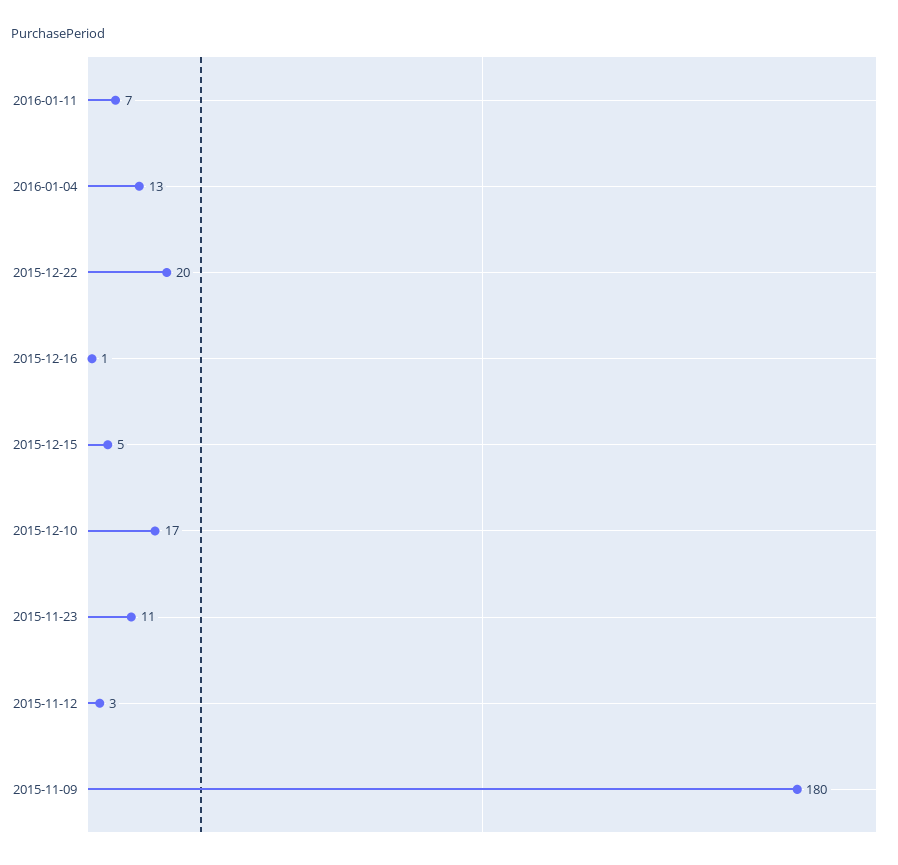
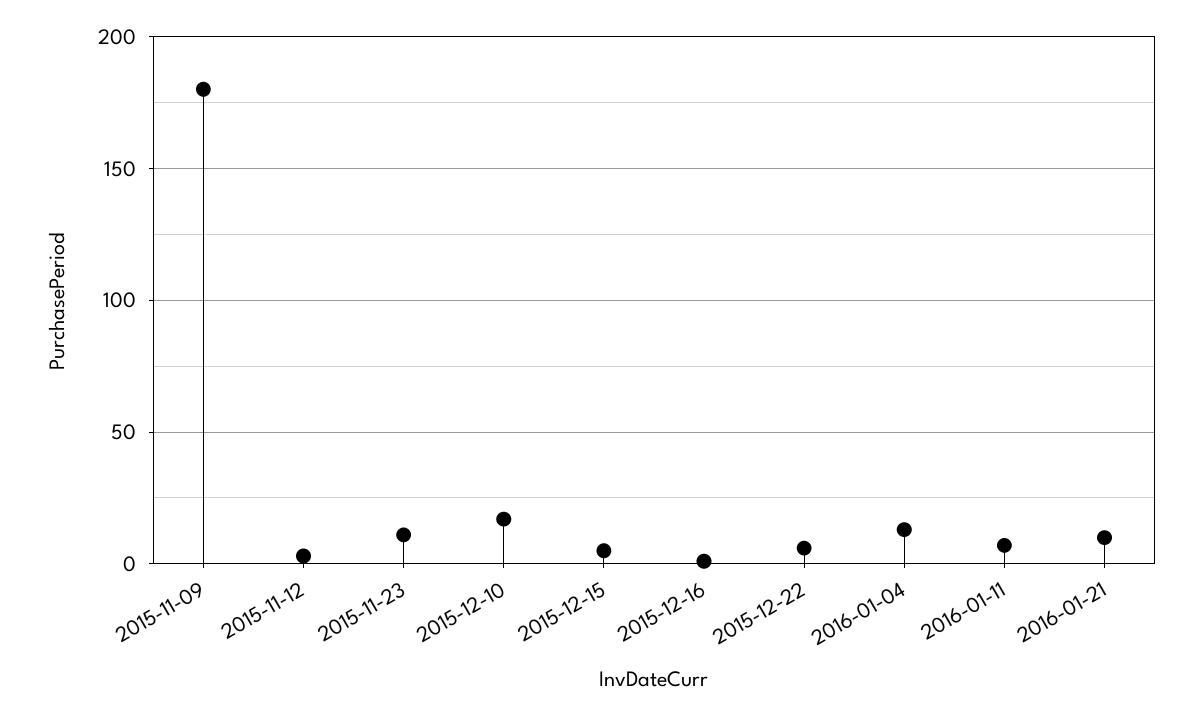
2015-12-22: 20 -> 5
2016-01-21: none -> 10

